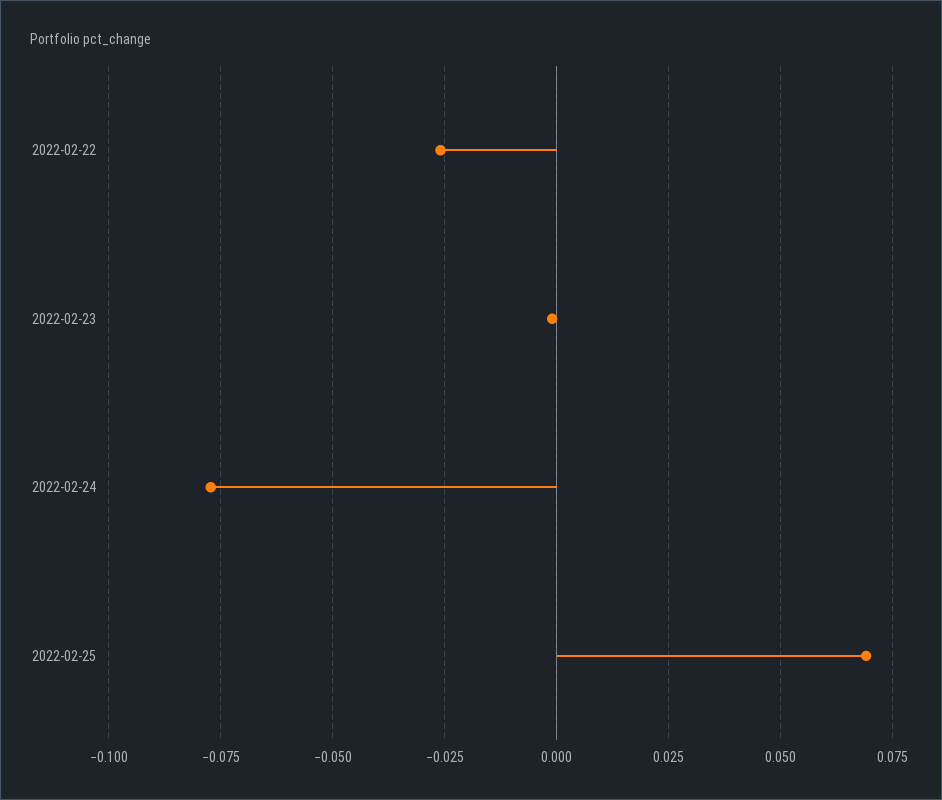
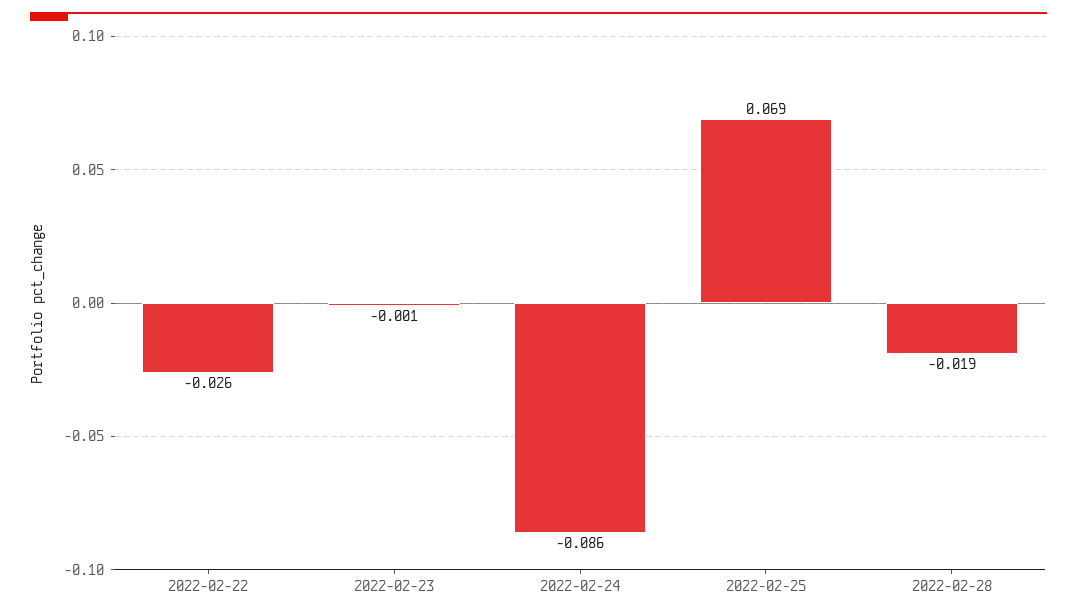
2022-02-24: -0.0775 -> -0.086
2022-02-28: none -> -0.019

